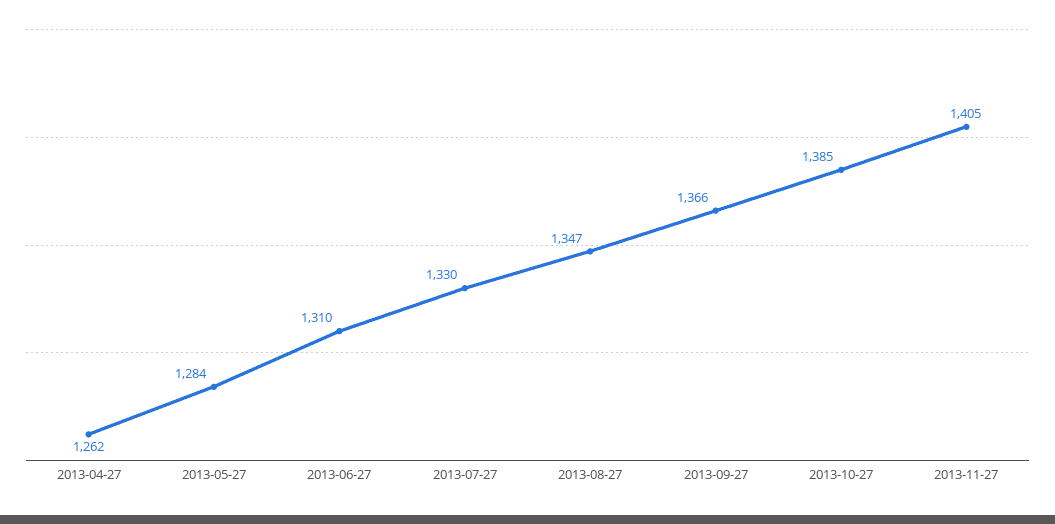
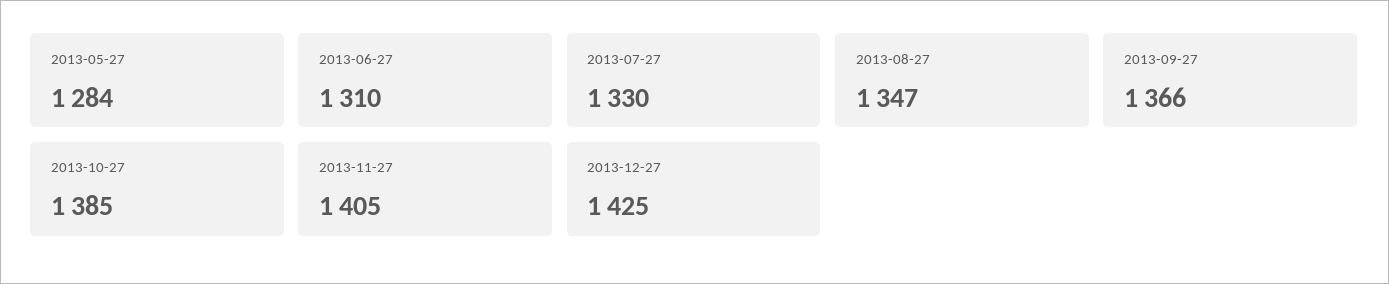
2013-04-27: 1262 -> none
2013-12-27: none -> 1425

